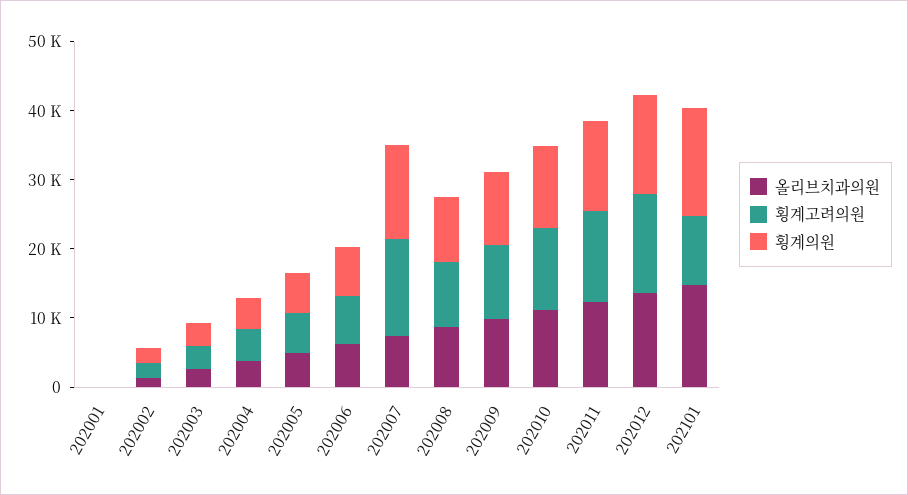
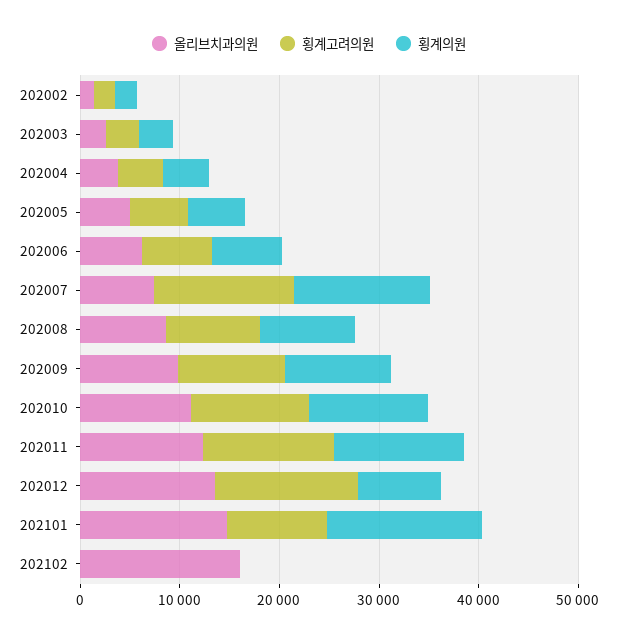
올리브치과의원, 202001: 0 -> none
횡계고려의원, 202001: 0 -> none
횡계의원, 202001: 0 -> none
횡계의원, 202012: 14000 -> 8000
올리브치과의원, 202102: none -> 16000
횡계고려의원, 202102: none -> 0
횡계의원, 202102: none -> 0

